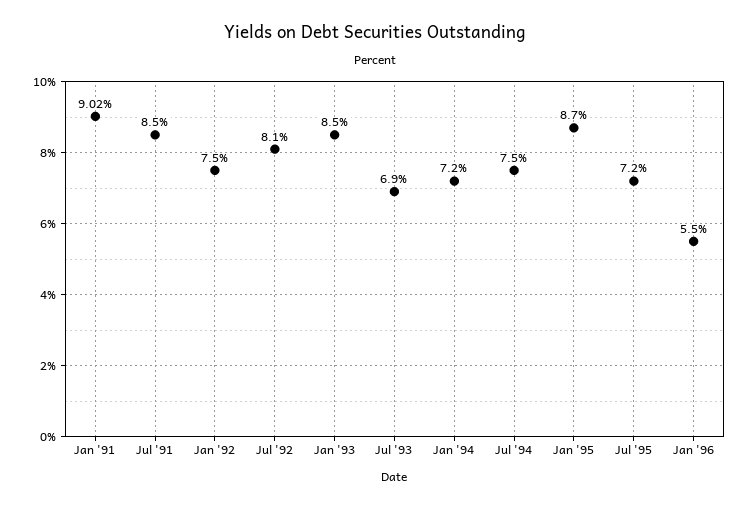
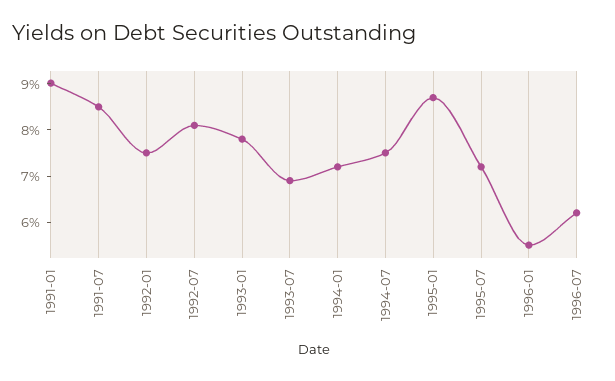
Jan '93: 8.5 -> 7.8
1996-07: none -> 6.2

